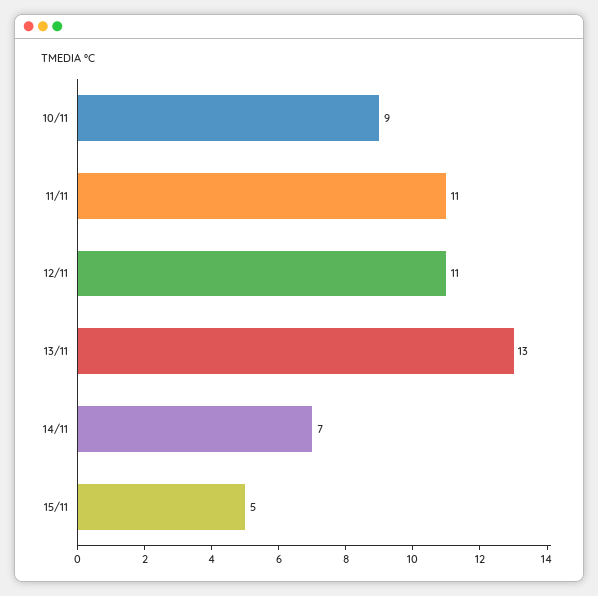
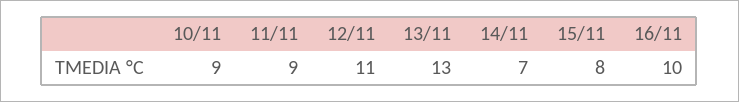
11/11: 11 -> 9
15/11: 5 -> 8
16/11: none -> 10

